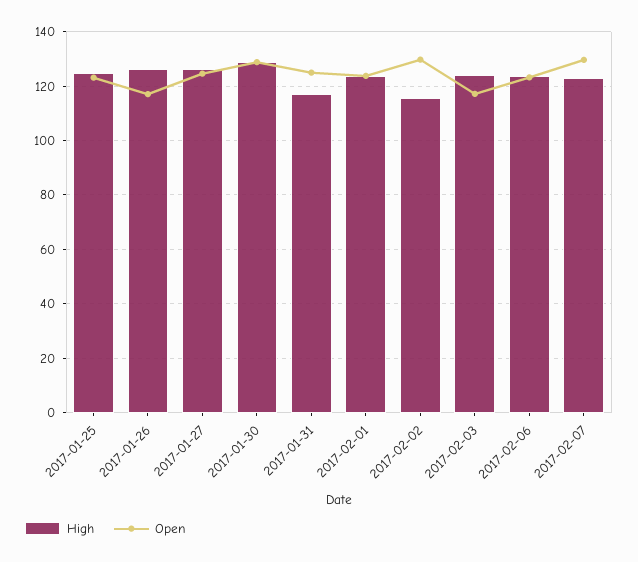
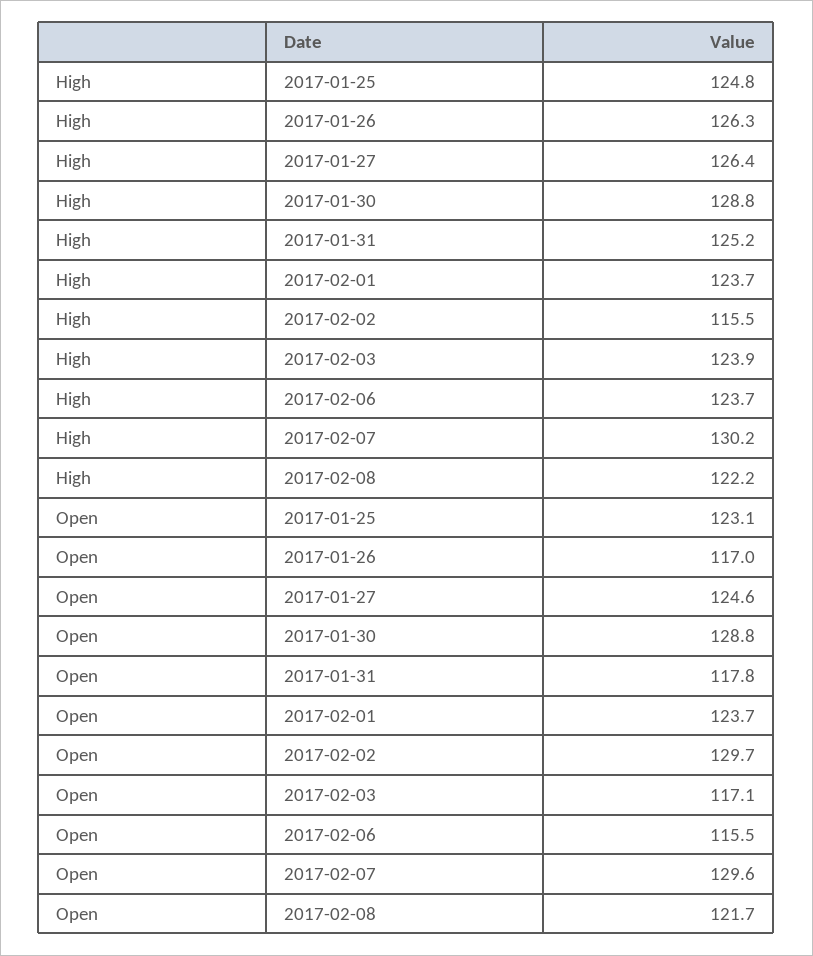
High, 2017-01-31: 117.5 -> 125.2
Open, 2017-01-31: 125 -> 117.8
Open, 2017-02-06: 122.5 -> 115.5
High, 2017-02-07: 122.5 -> 130.2
High, 2017-02-08: none -> 122.2
Open, 2017-02-08: none -> 121.7

